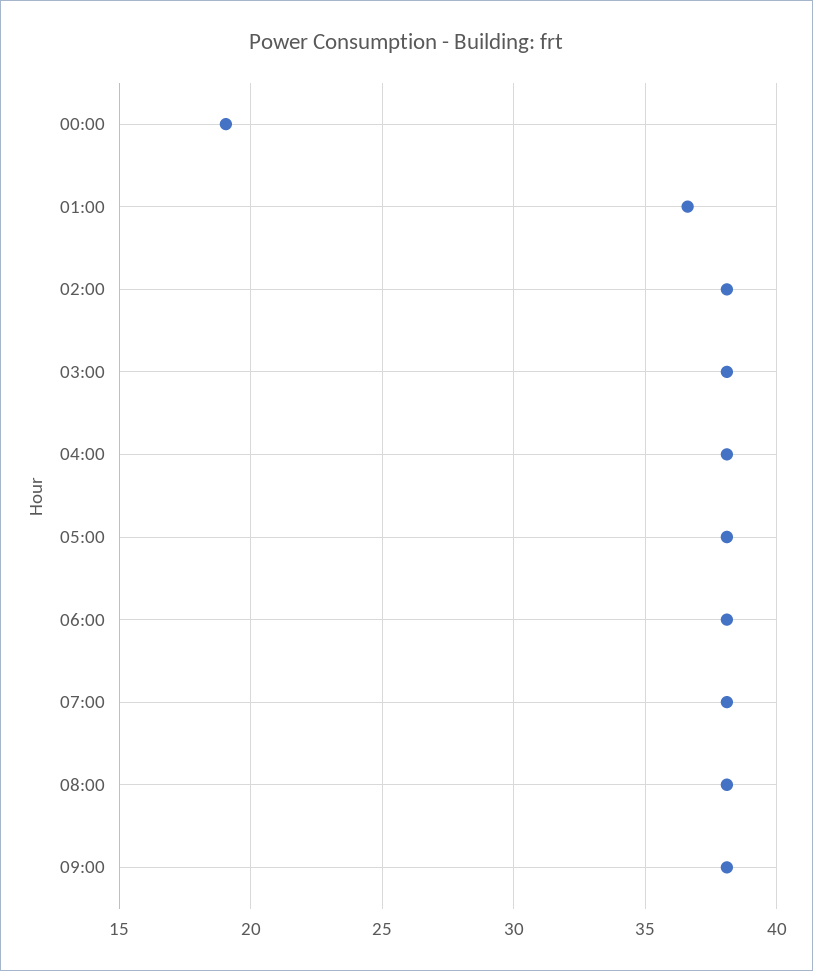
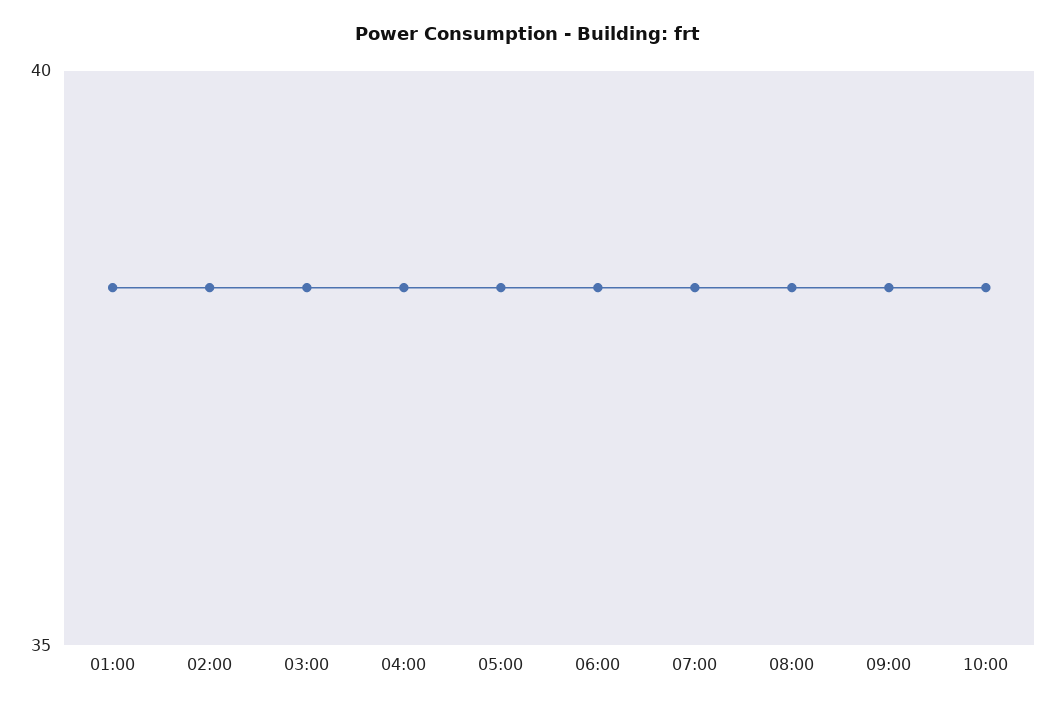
00:00: 19 -> none
01:00: 36.5 -> 38
10:00: none -> 38

